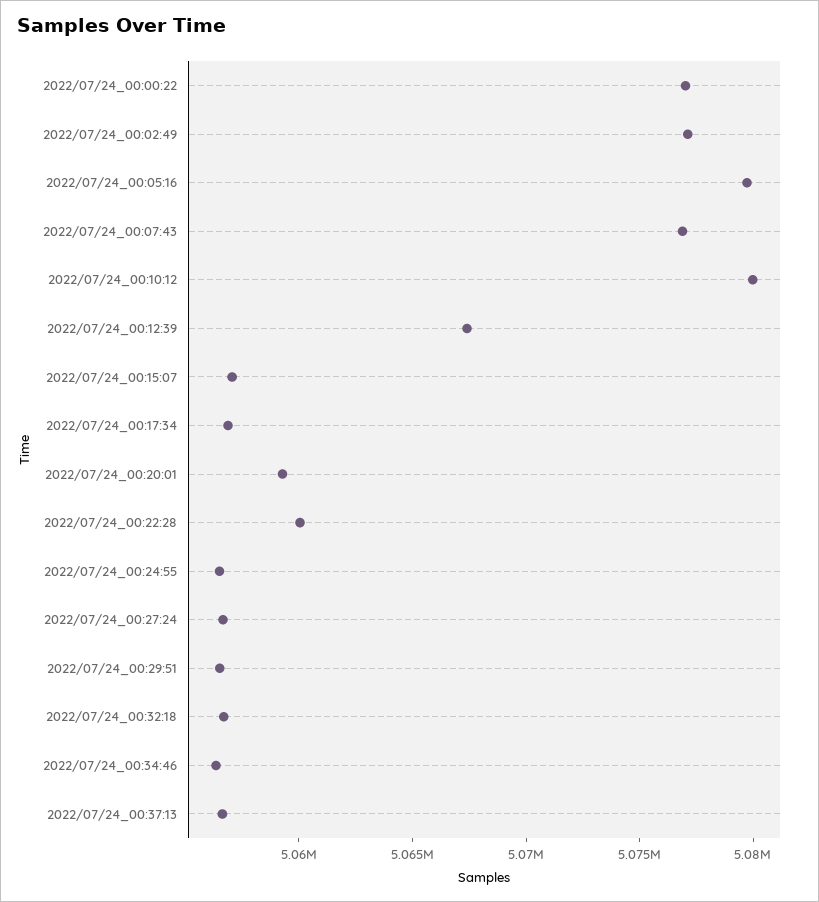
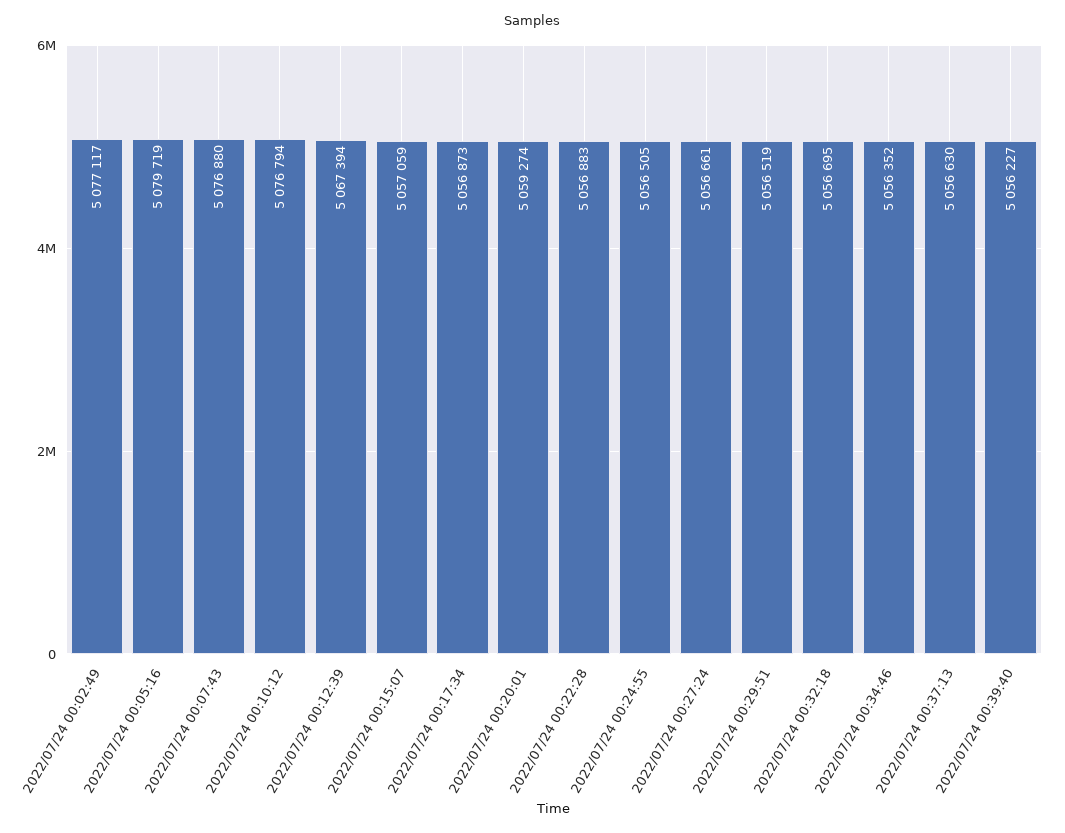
2022/07/24_00:00:22: 5077000 -> none
2022/07/24_00:10:12: 5080000 -> 5076794
2022/07/24_00:22:28: 5060000 -> 5056883
2022/07/24 00:39:40: none -> 5056227

